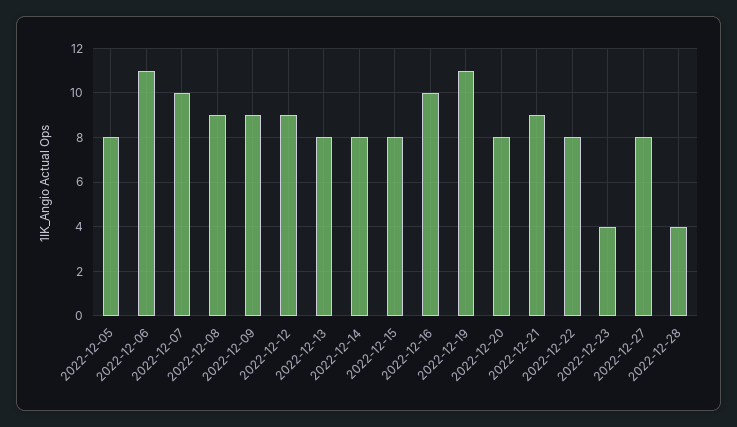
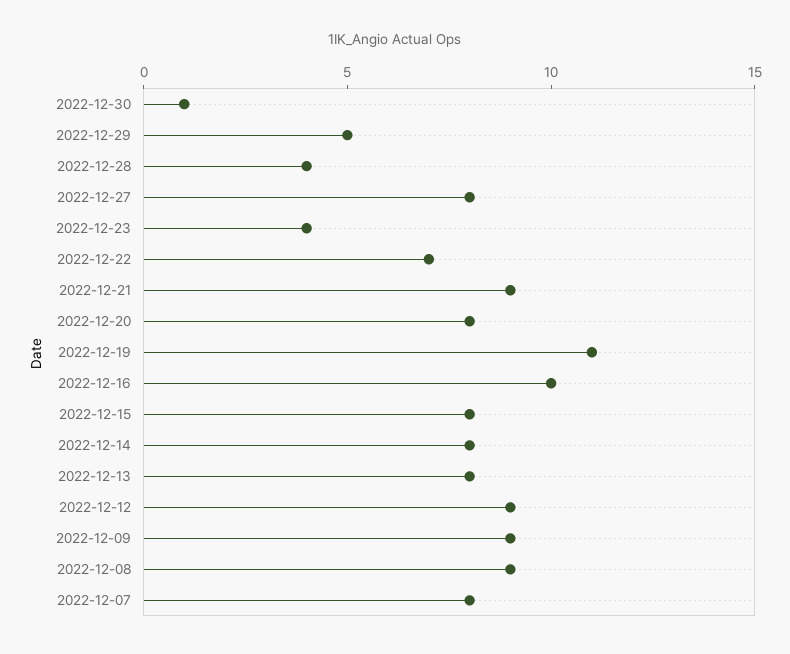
2022-12-05: 8 -> none
2022-12-06: 11 -> none
2022-12-07: 10 -> 8
2022-12-22: 8 -> 7
2022-12-30: none -> 1
2022-12-29: none -> 5

